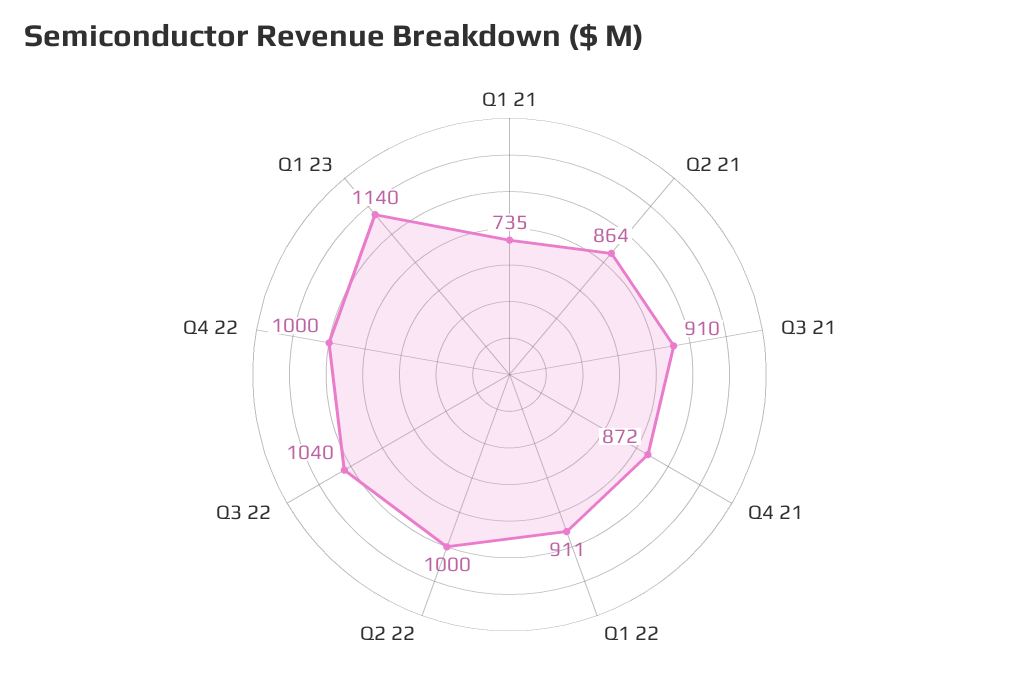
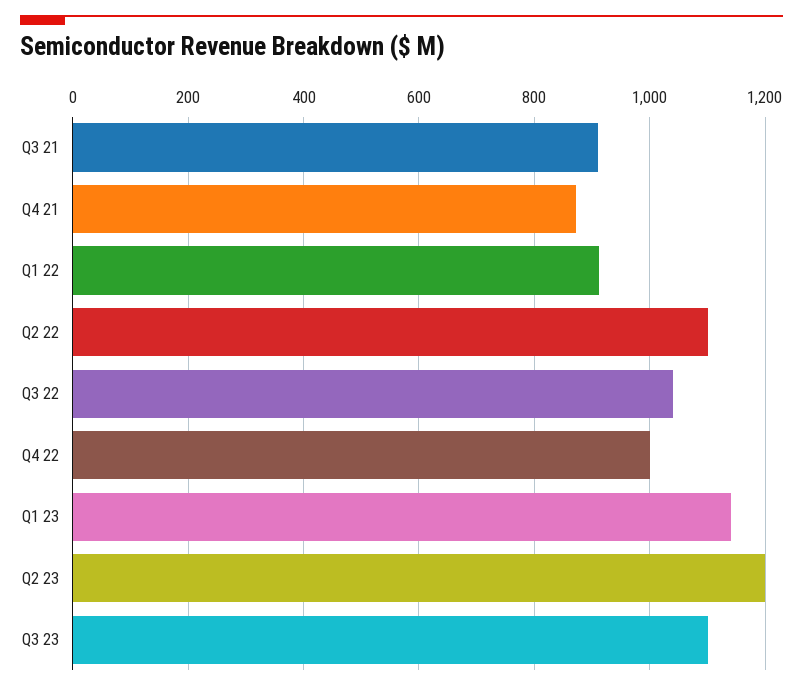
Q1 21: 735 -> none
Q2 21: 864 -> none
Q2 22: 1000 -> 1100
Q2 23: none -> 1200
Q3 23: none -> 1100

